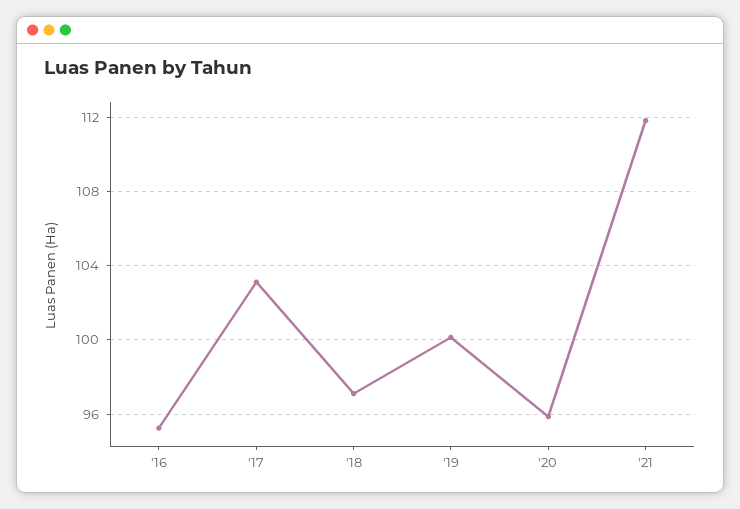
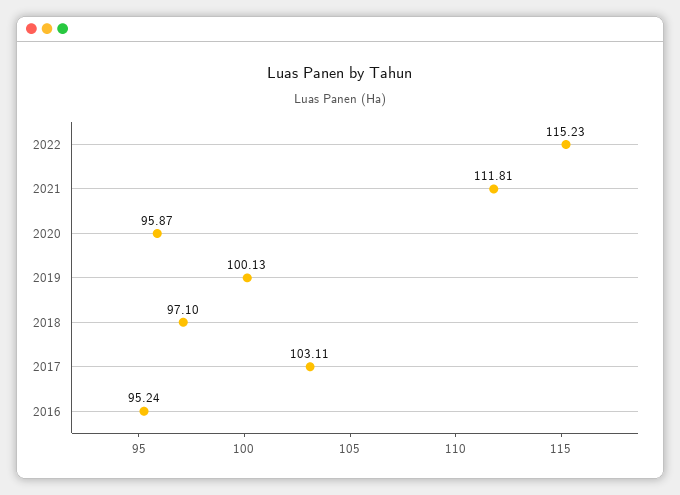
2022: none -> 115.23

